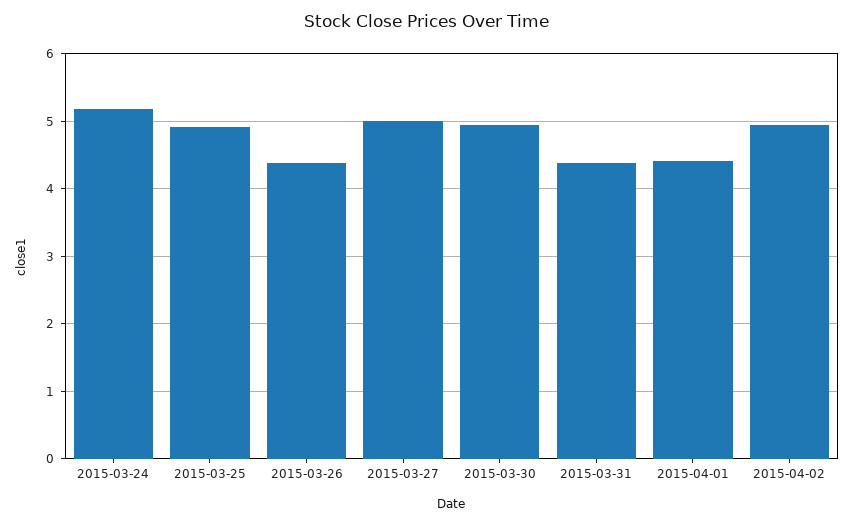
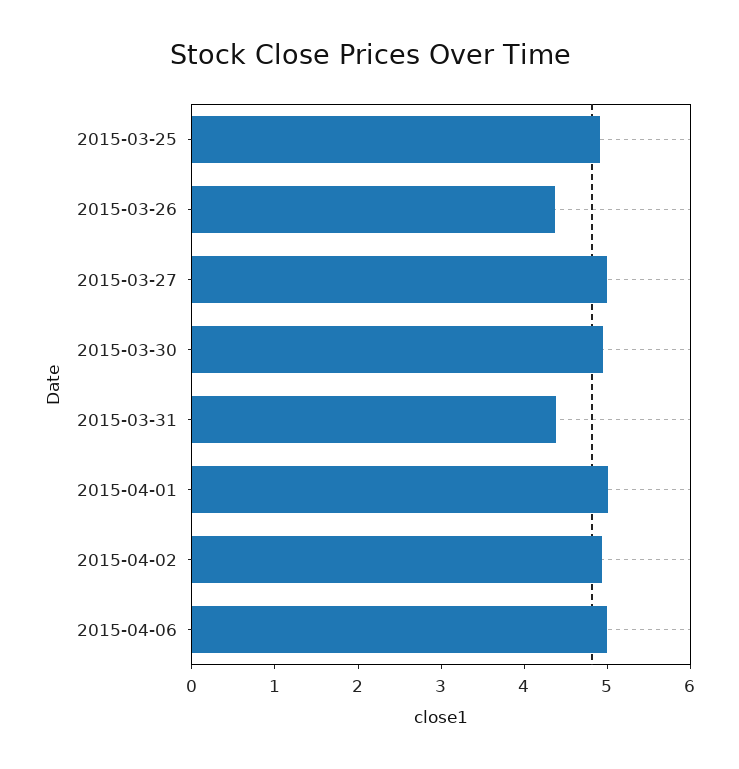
2015-03-24: 5.2 -> none
2015-04-01: 4.4 -> 5
2015-04-06: none -> 5

